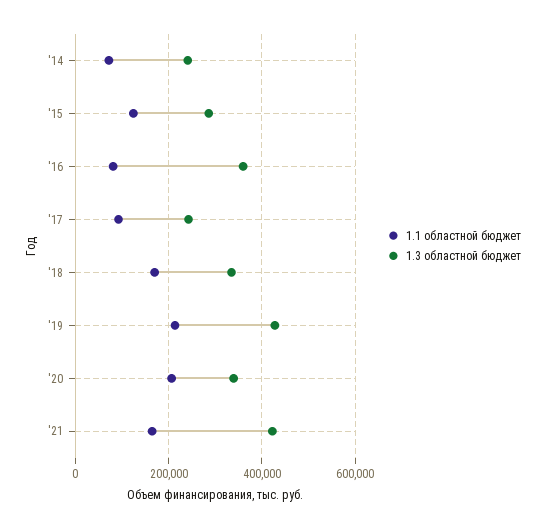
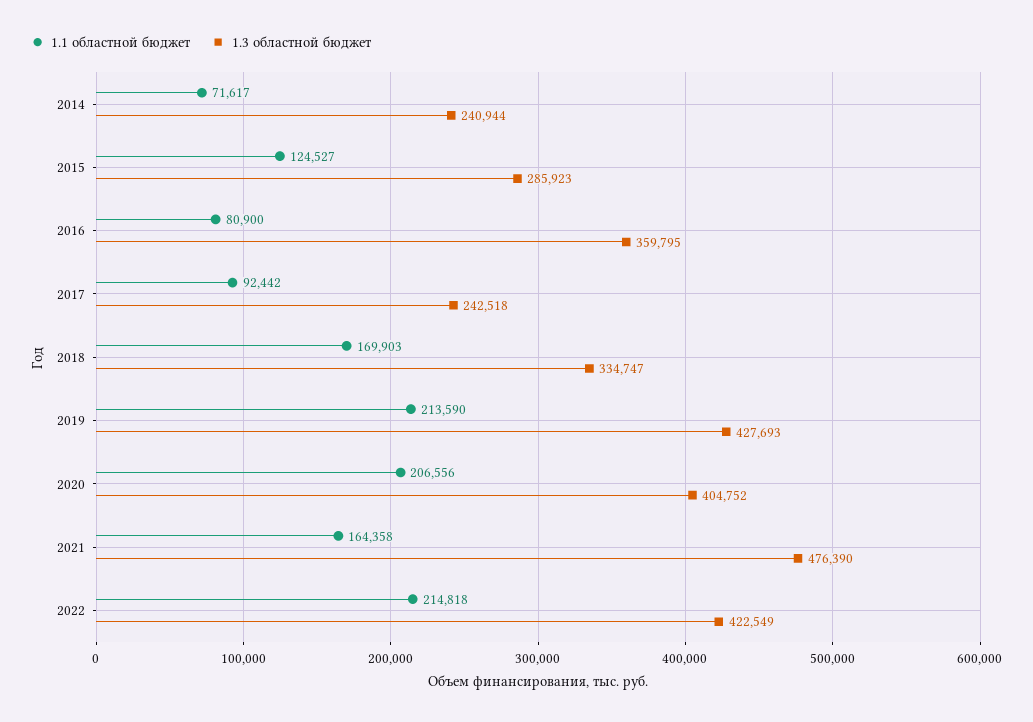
1.3 областной бюджет, '20: 340000 -> 404752
1.3 областной бюджет, '21: 420000 -> 476390
1.1 областной бюджет, 2022: none -> 214818
1.3 областной бюджет, 2022: none -> 422549

